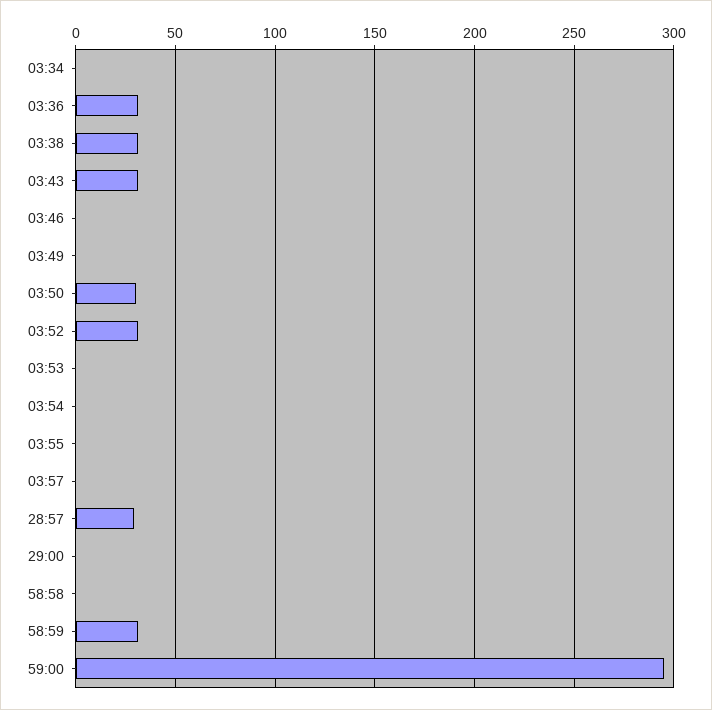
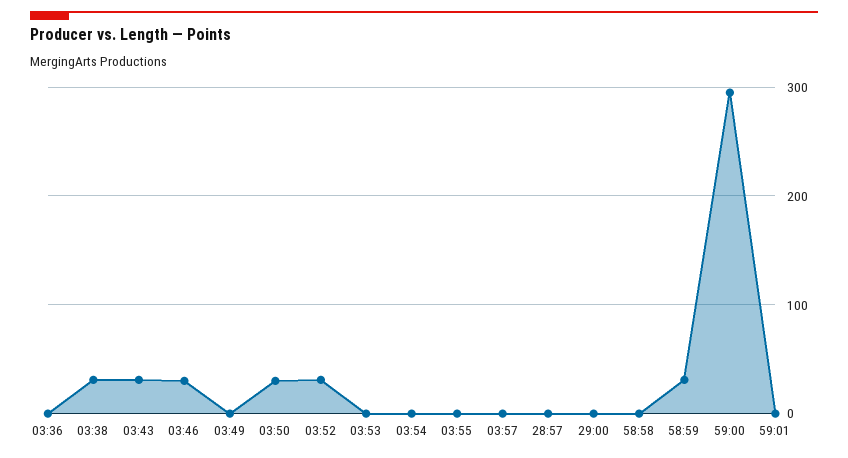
03:34: 0 -> none
03:36: 30 -> 0
03:46: 0 -> 30
28:57: 30 -> 0
59:01: none -> 0

